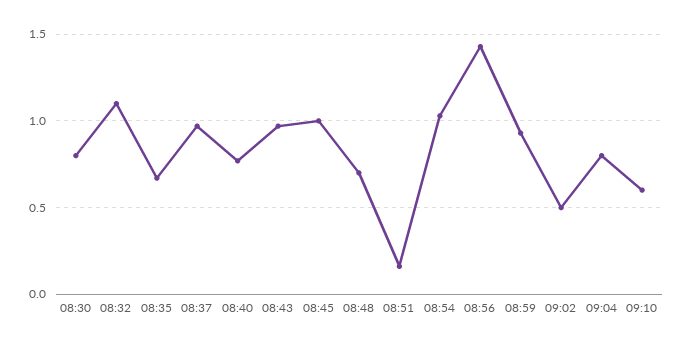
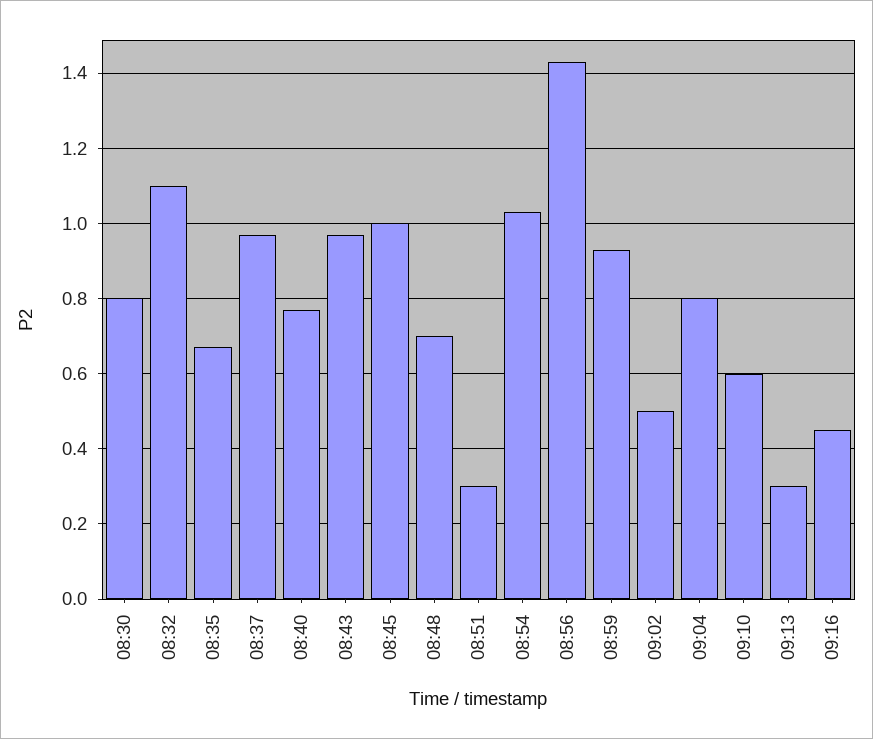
08:51: 0.15 -> 0.3
09:13: none -> 0.3
09:16: none -> 0.45

